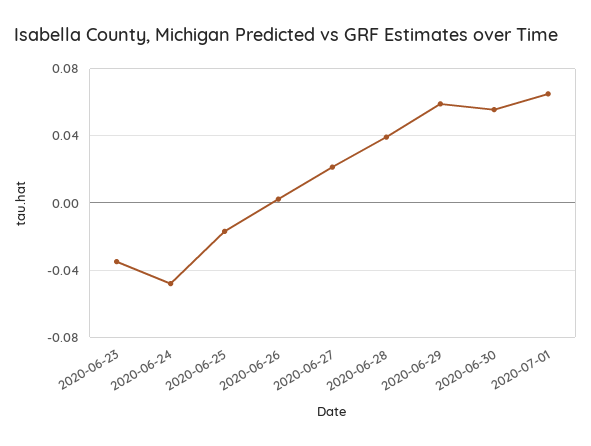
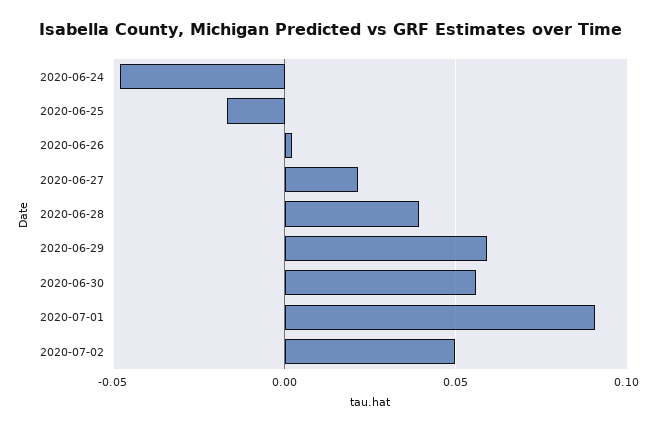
2020-06-23: -0.035 -> none
2020-07-01: 0.065 -> 0.09
2020-07-02: none -> 0.05

